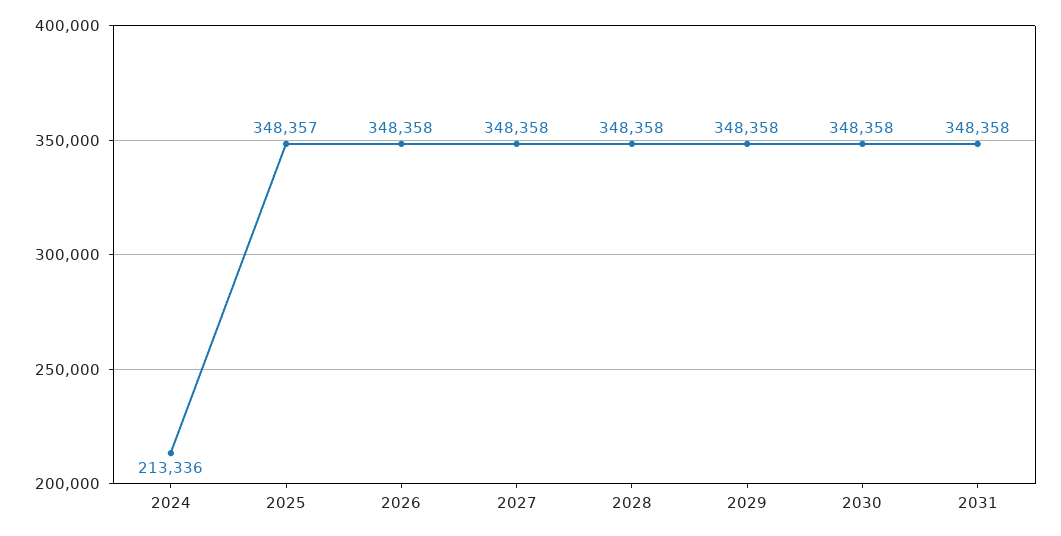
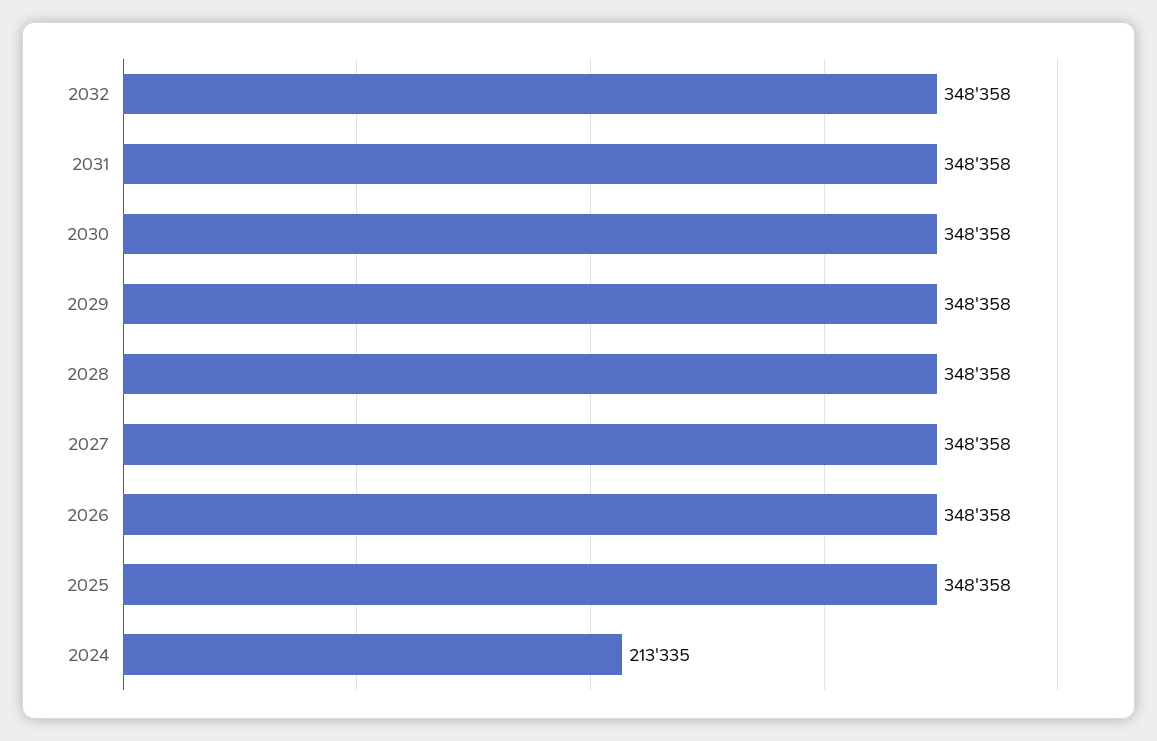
2024: 213336 -> 213335
2025: 348357 -> 348358
2032: none -> 348358

